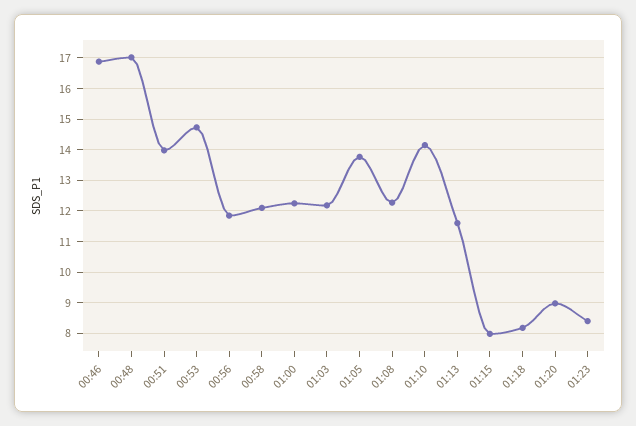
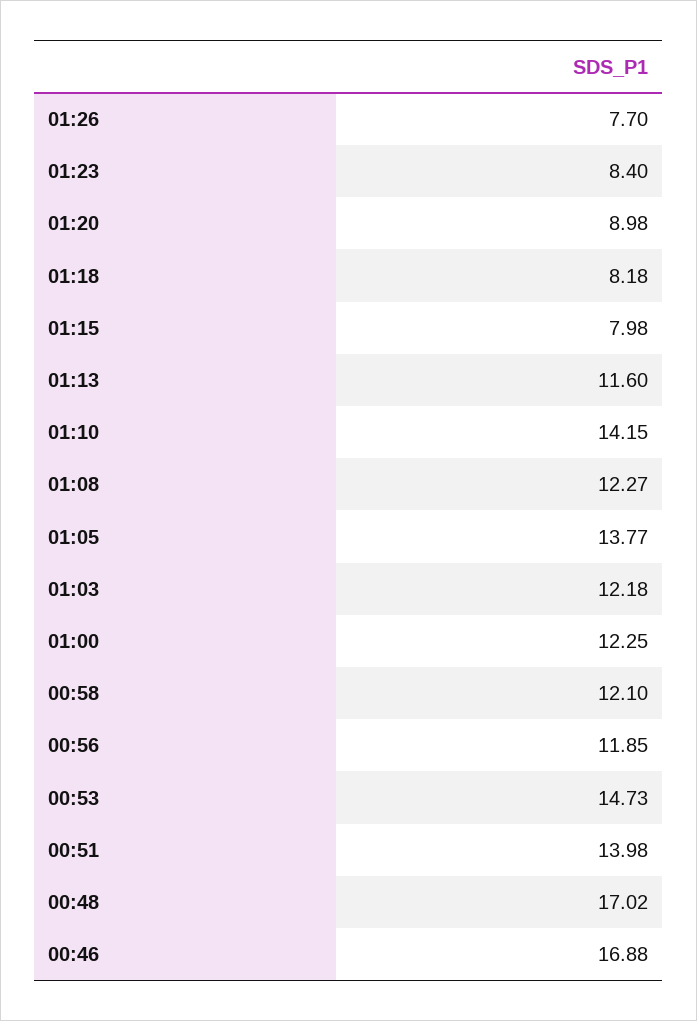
01:26: none -> 7.7

